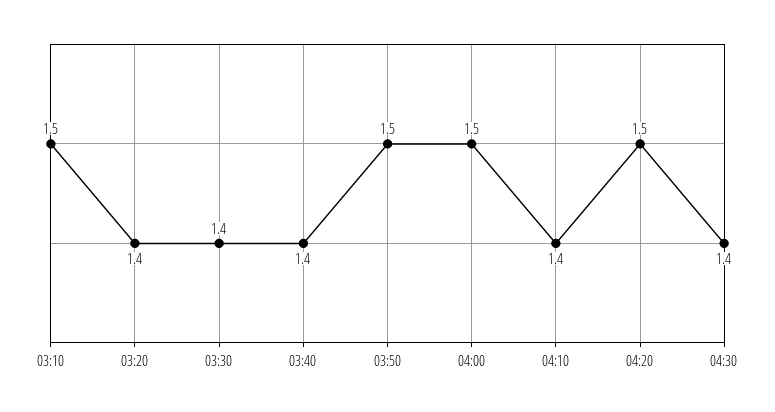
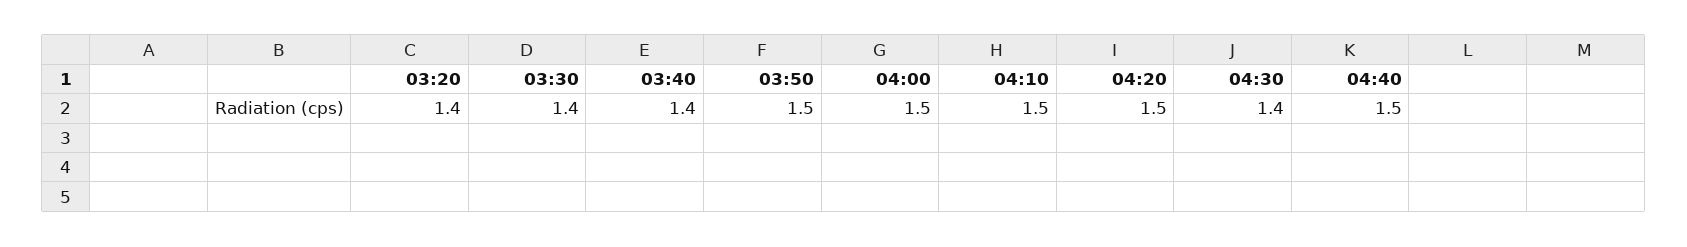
03:10: 1.5 -> none
04:10: 1.4 -> 1.5
04:40: none -> 1.5

